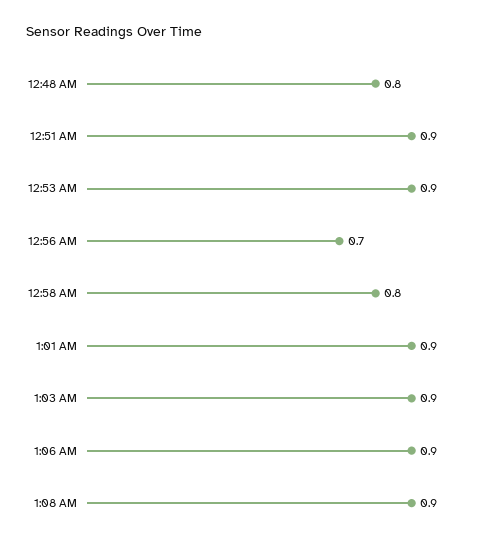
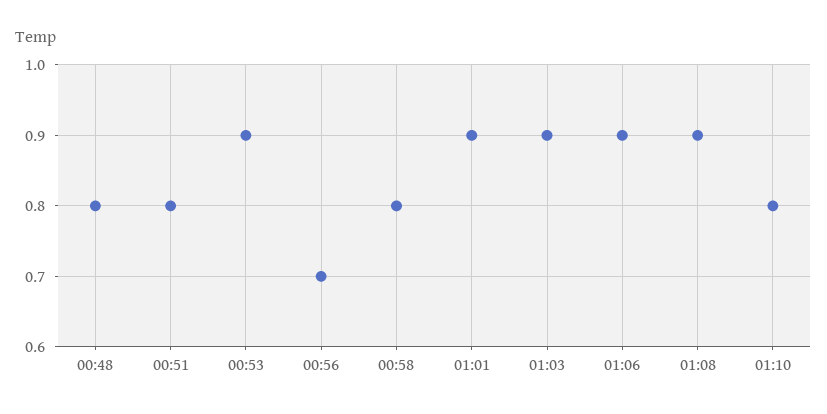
12:51 AM: 0.9 -> 0.8
01:10: none -> 0.8

